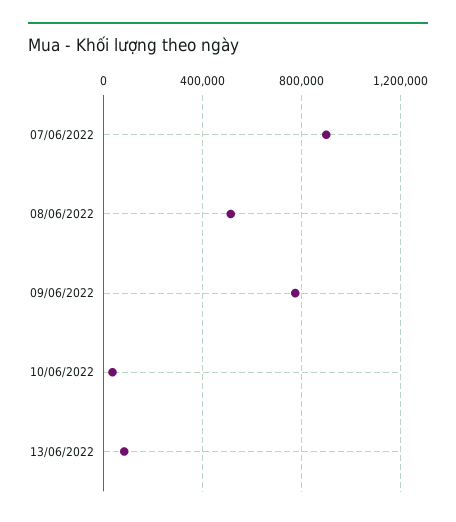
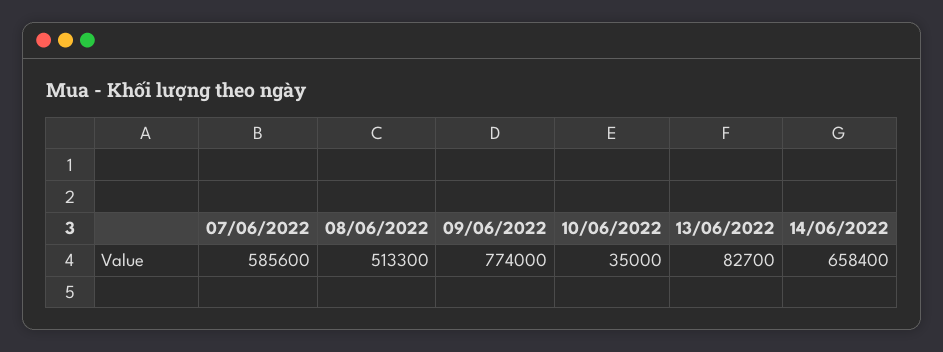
07/06/2022: 900000 -> 585600
14/06/2022: none -> 658400

